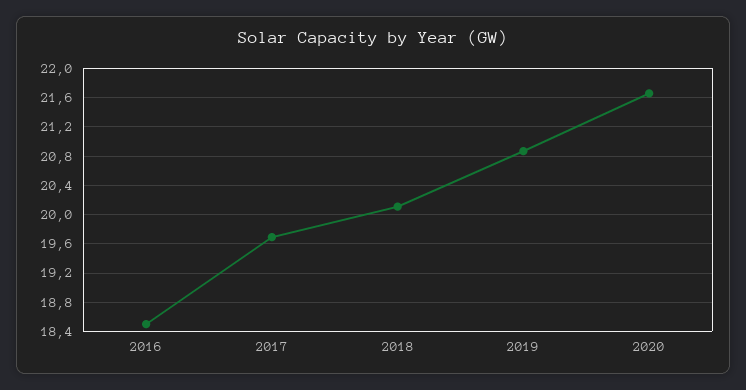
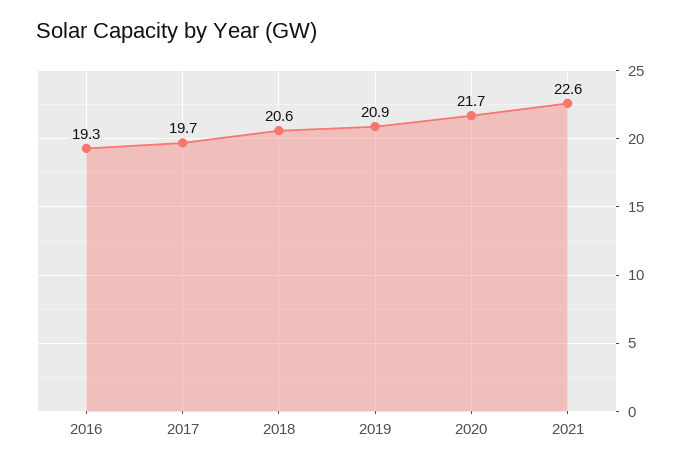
2016: 18.5 -> 19.3
2018: 20.1 -> 20.6
2021: none -> 22.6

